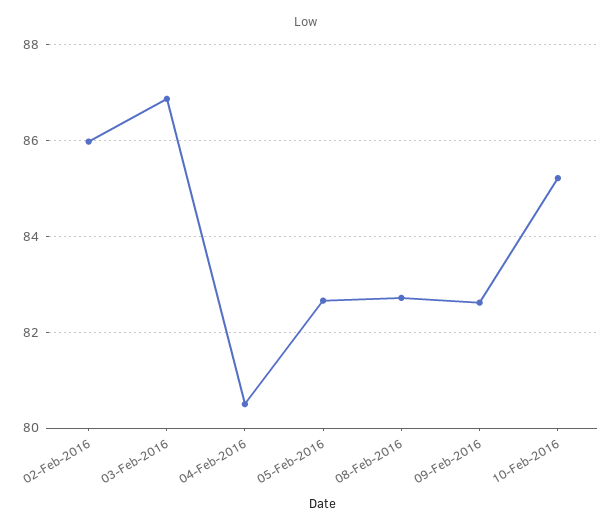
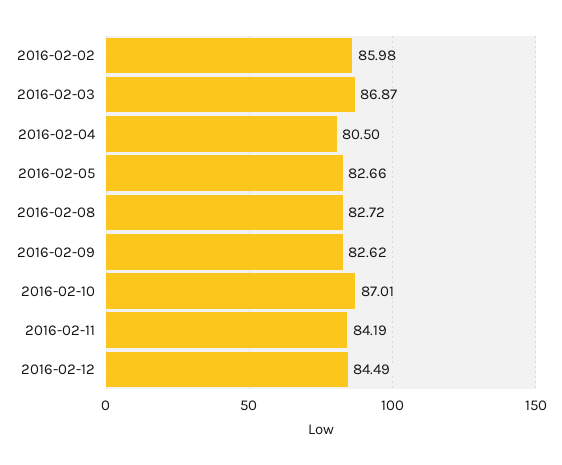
10-Feb-2016: 85.2 -> 87.01
2016-02-11: none -> 84.19
2016-02-12: none -> 84.49

